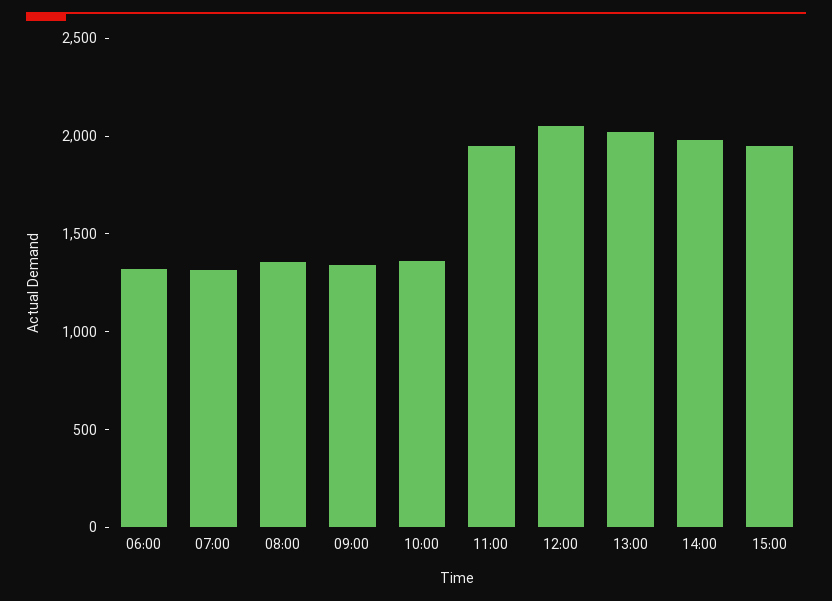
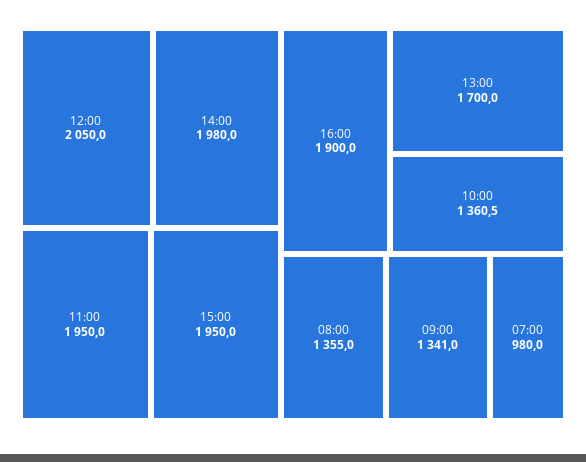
06:00: 1300 -> none
07:00: 1300 -> 980
13:00: 2000 -> 1700
16:00: none -> 1900

